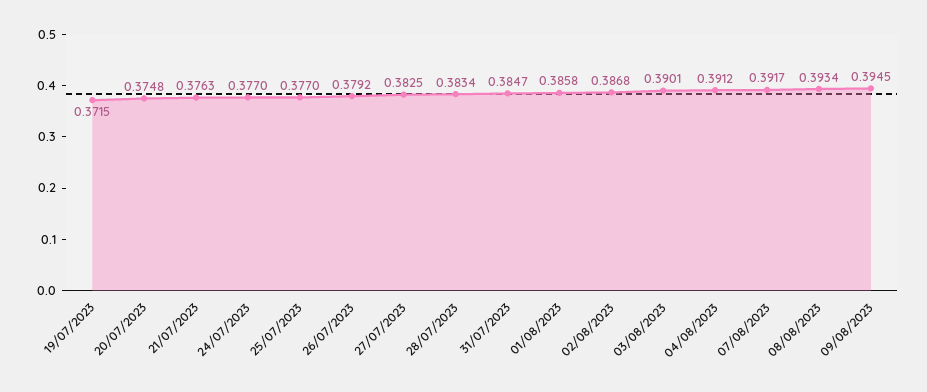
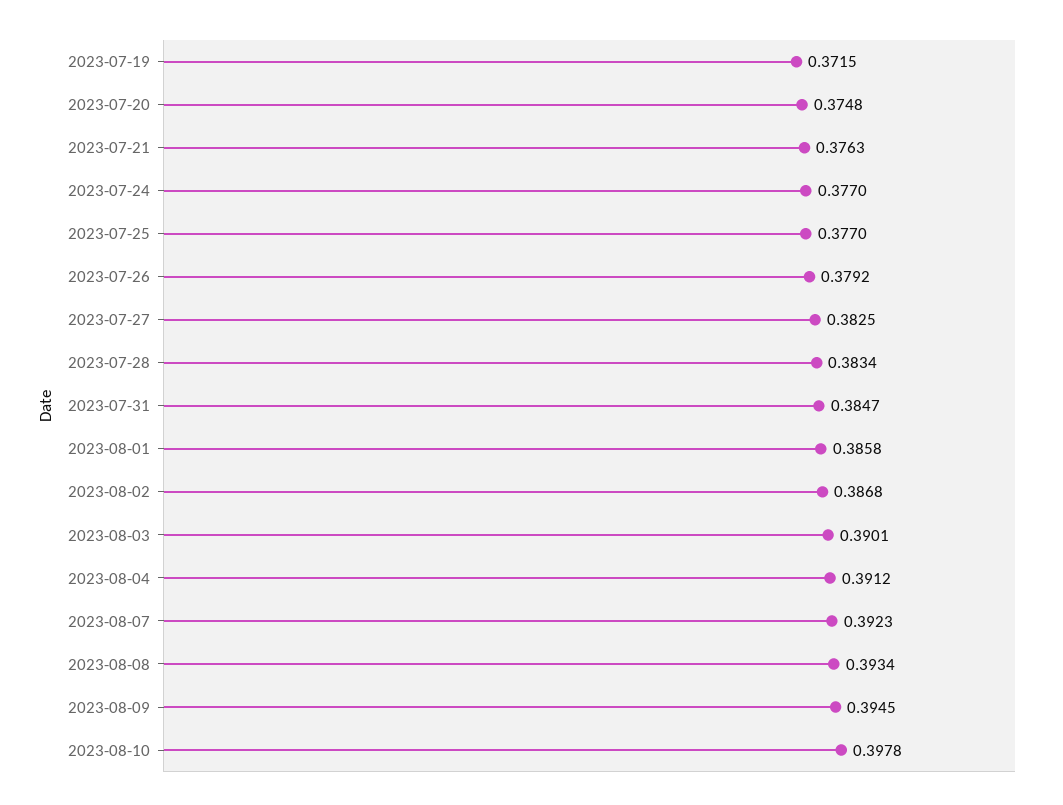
07/08/2023: 0.3917 -> 0.3923
2023-08-10: none -> 0.3978

